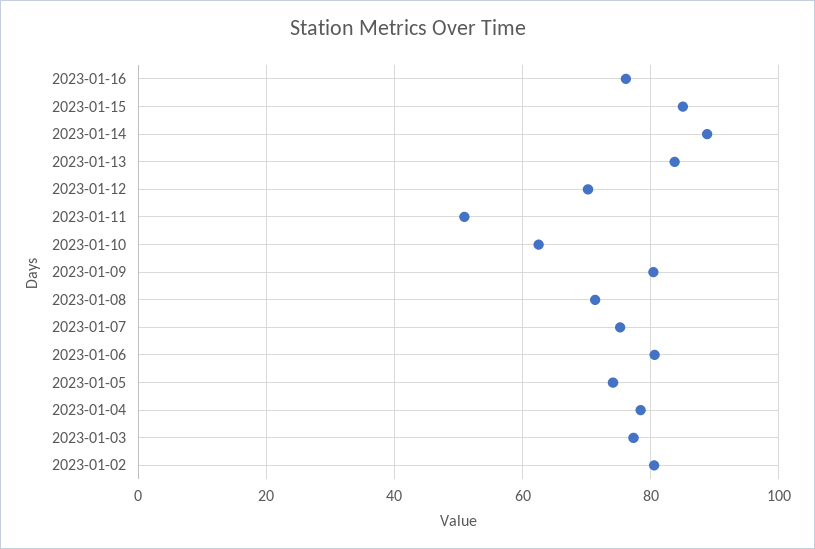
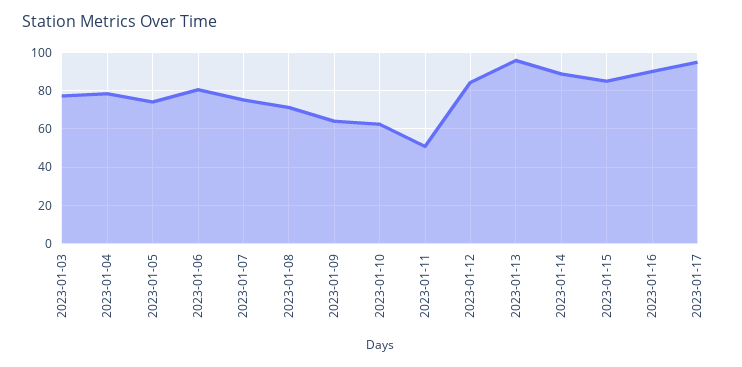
2023-01-16: 76 -> 90
2023-01-13: 84 -> 95
2023-01-12: 70 -> 85
2023-01-09: 80 -> 65
2023-01-02: 80 -> none
2023-01-17: none -> 95

